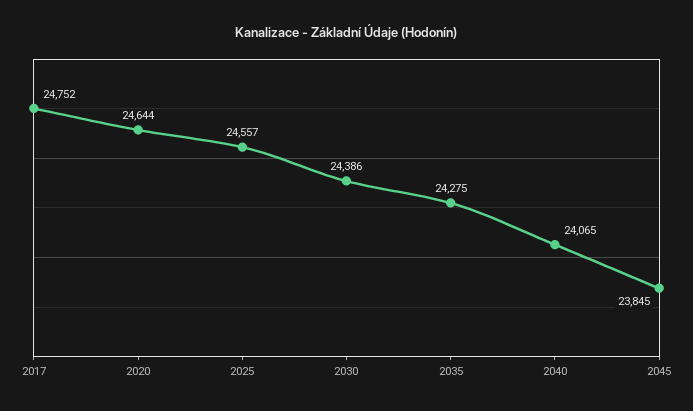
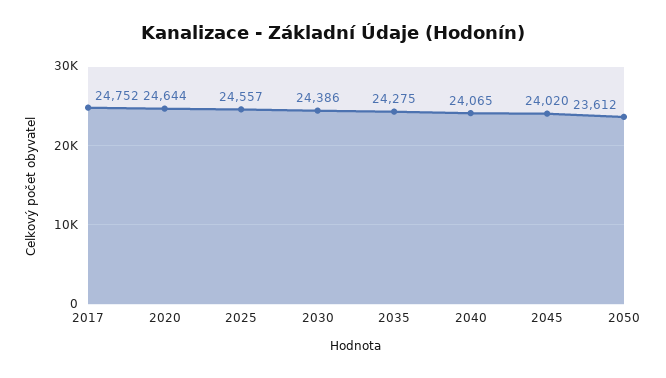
2045: 23845 -> 24020
2050: none -> 23612

